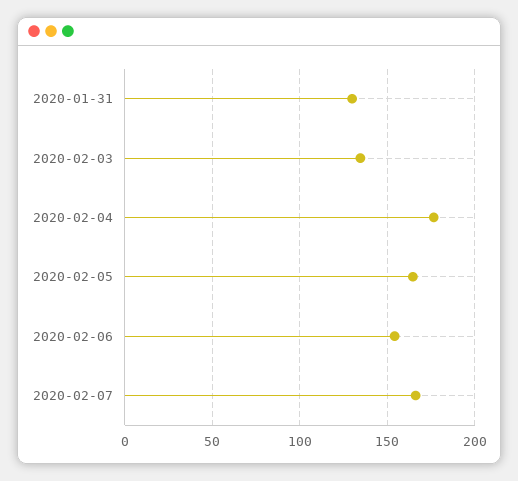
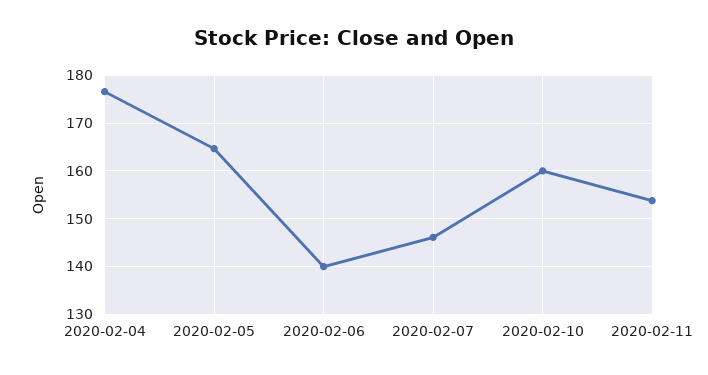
2020-01-31: 130 -> none
2020-02-03: 135 -> none
2020-02-06: 155 -> 140
2020-02-07: 165 -> 146
2020-02-10: none -> 160
2020-02-11: none -> 154

